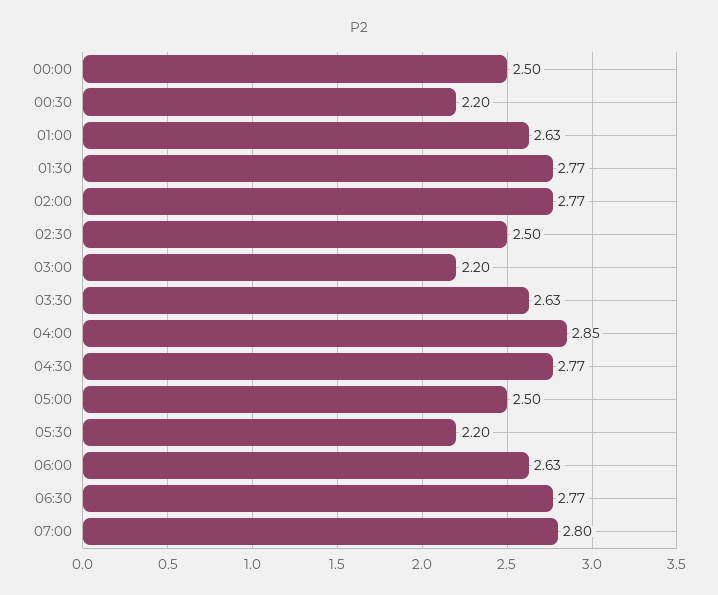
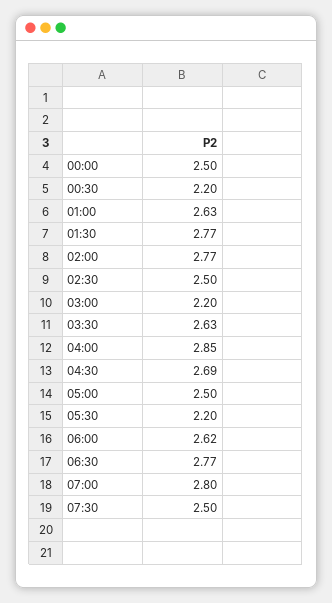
04:30: 2.77 -> 2.69
06:00: 2.63 -> 2.62
07:30: none -> 2.5

